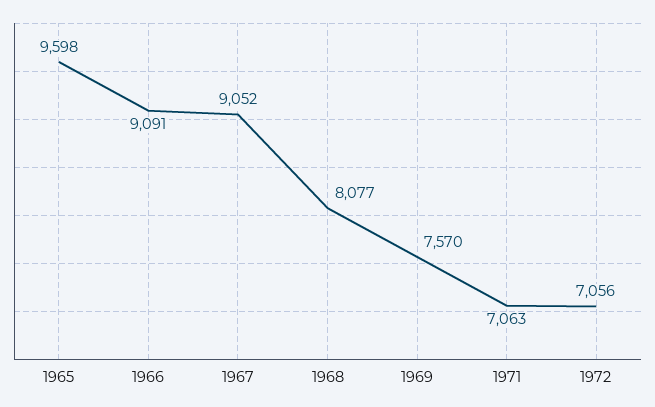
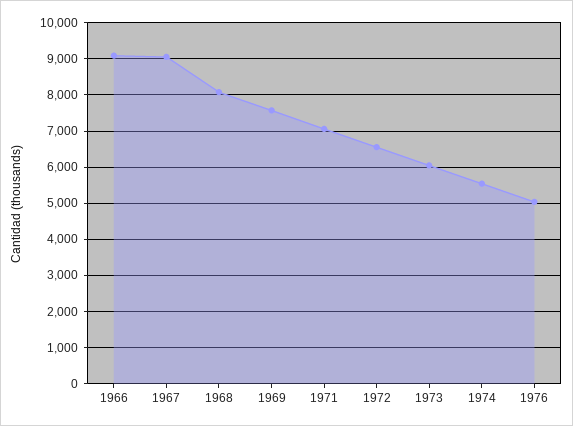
1965: 9598 -> none
1972: 7056 -> 6600
1973: none -> 6000
1974: none -> 5600
1976: none -> 5000

